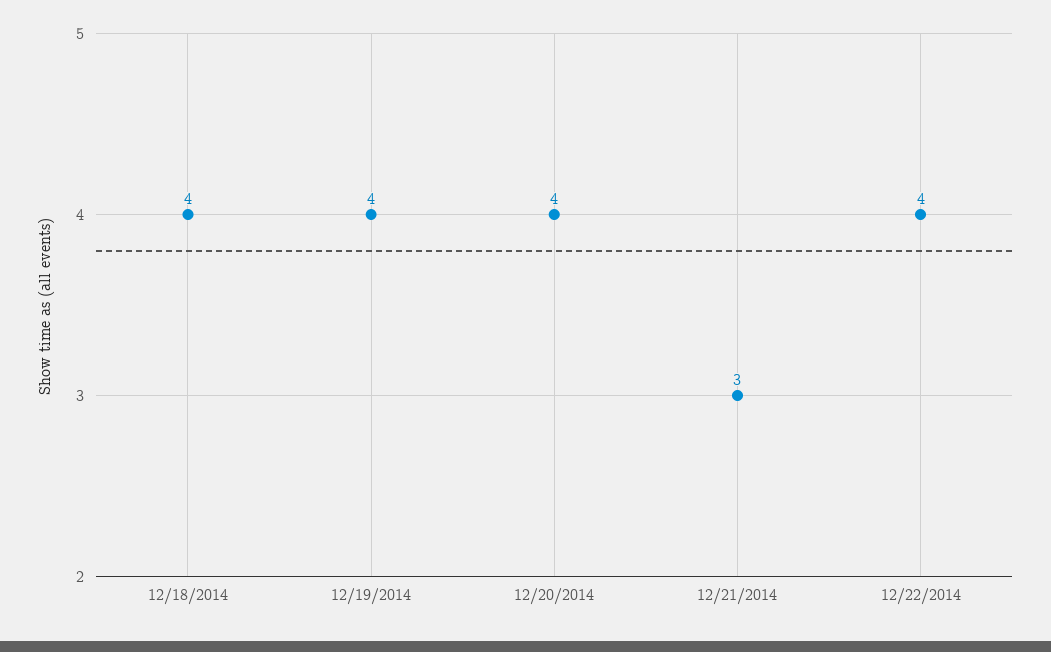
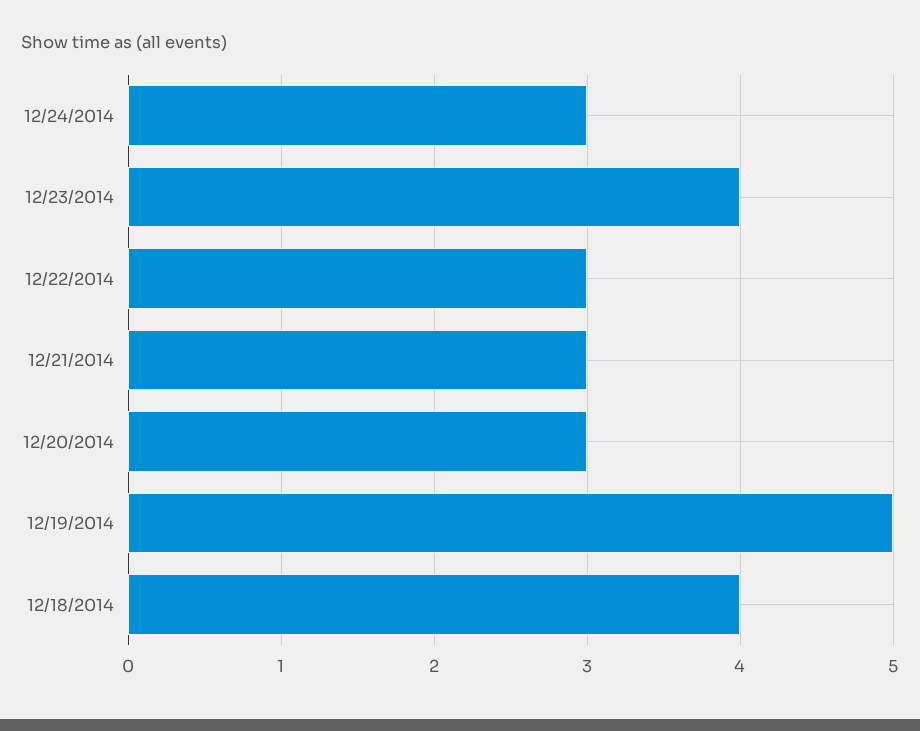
12/19/2014: 4 -> 5
12/20/2014: 4 -> 3
12/22/2014: 4 -> 3
12/24/2014: none -> 3
12/23/2014: none -> 4

